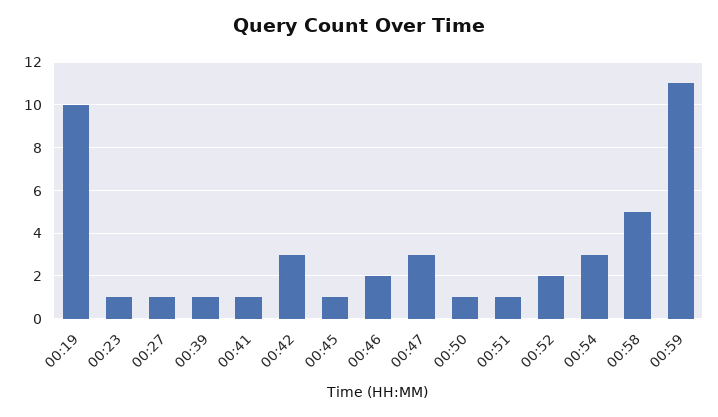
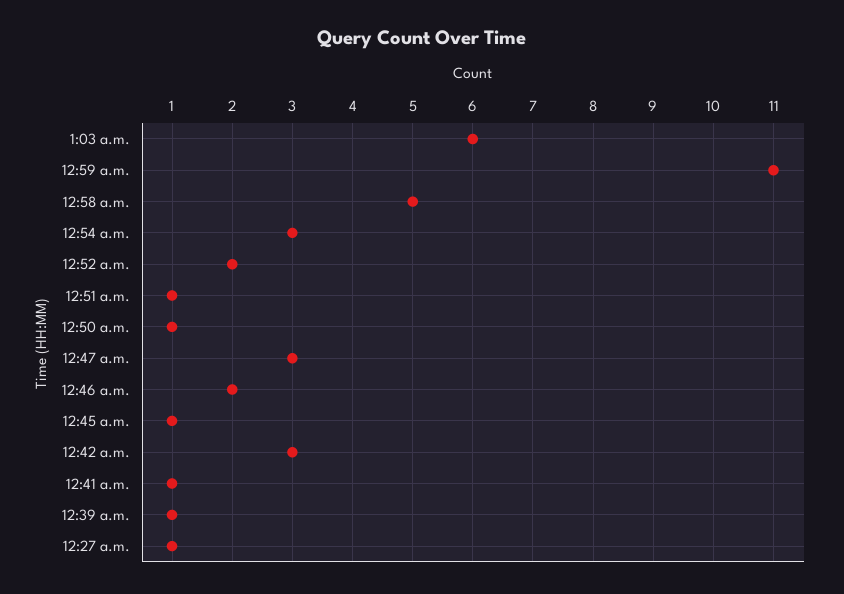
00:19: 10 -> none
00:23: 1 -> none
1:03 a.m.: none -> 6

